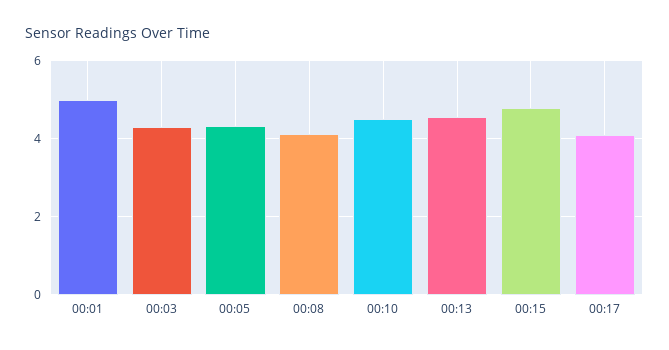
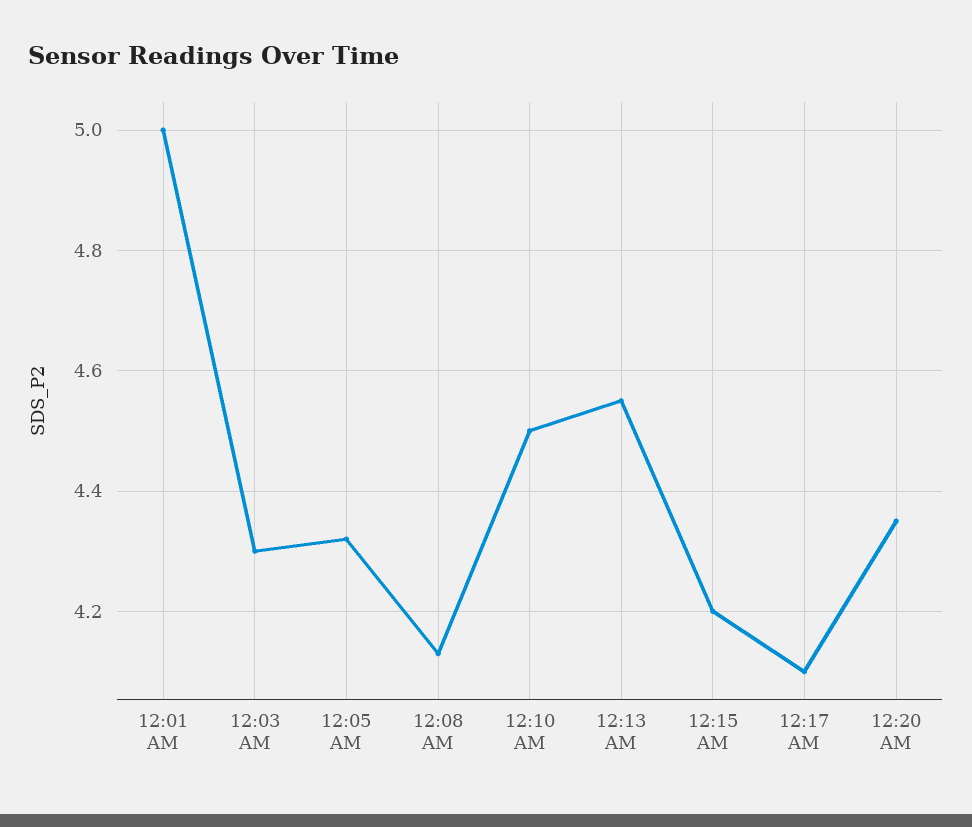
00:15: 4.8 -> 4.2
12:20 AM: none -> 4.35

